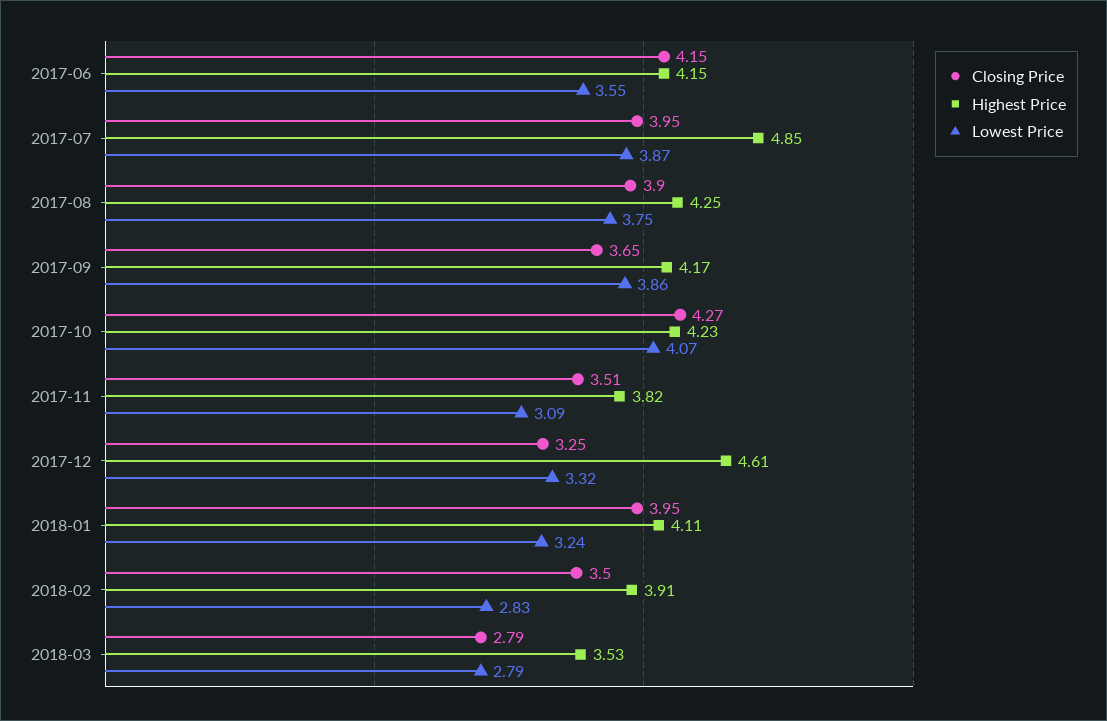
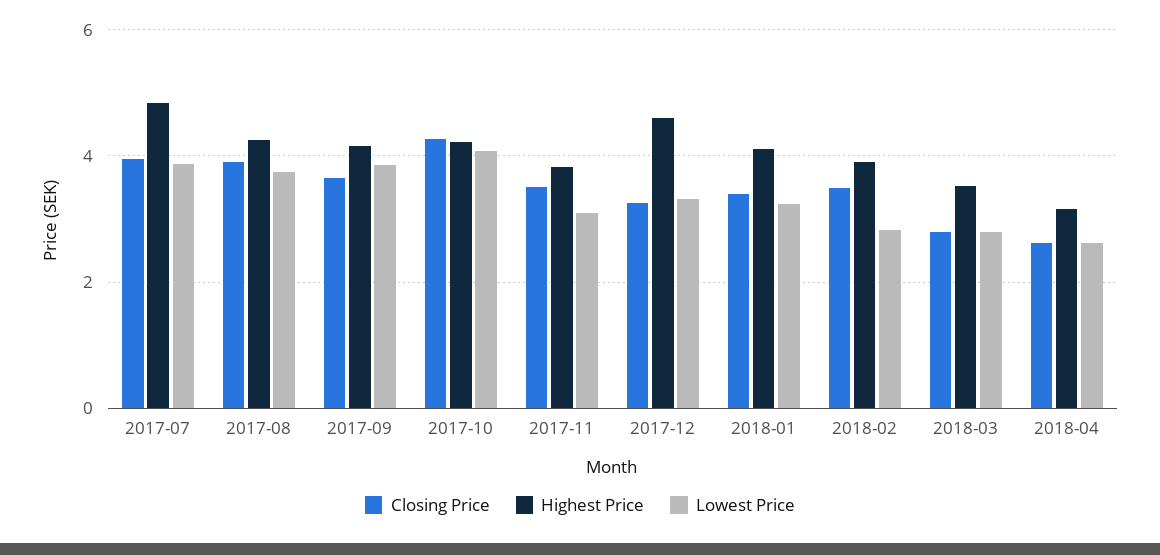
Closing Price, 2017-06: 4.15 -> none
Highest Price, 2017-06: 4.15 -> none
Lowest Price, 2017-06: 3.55 -> none
Closing Price, 2018-01: 3.95 -> 3.4
Closing Price, 2018-04: none -> 2.6
Highest Price, 2018-04: none -> 3.2
Lowest Price, 2018-04: none -> 2.6

